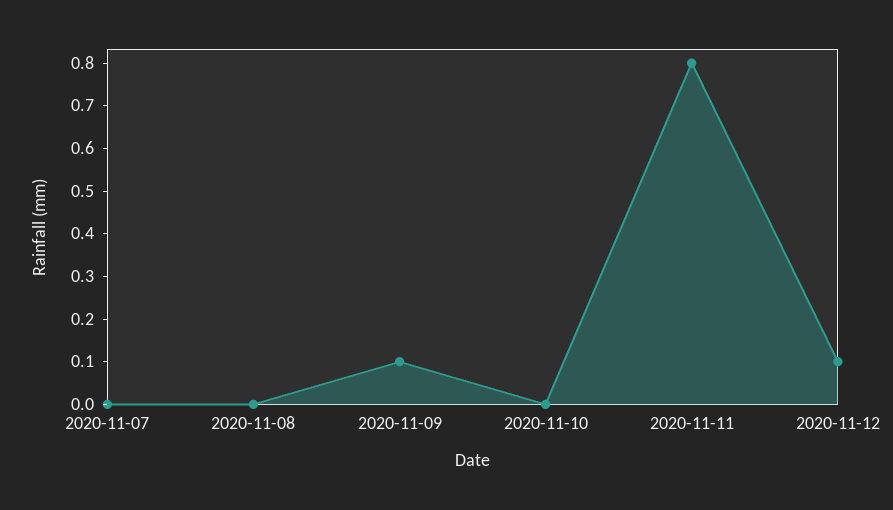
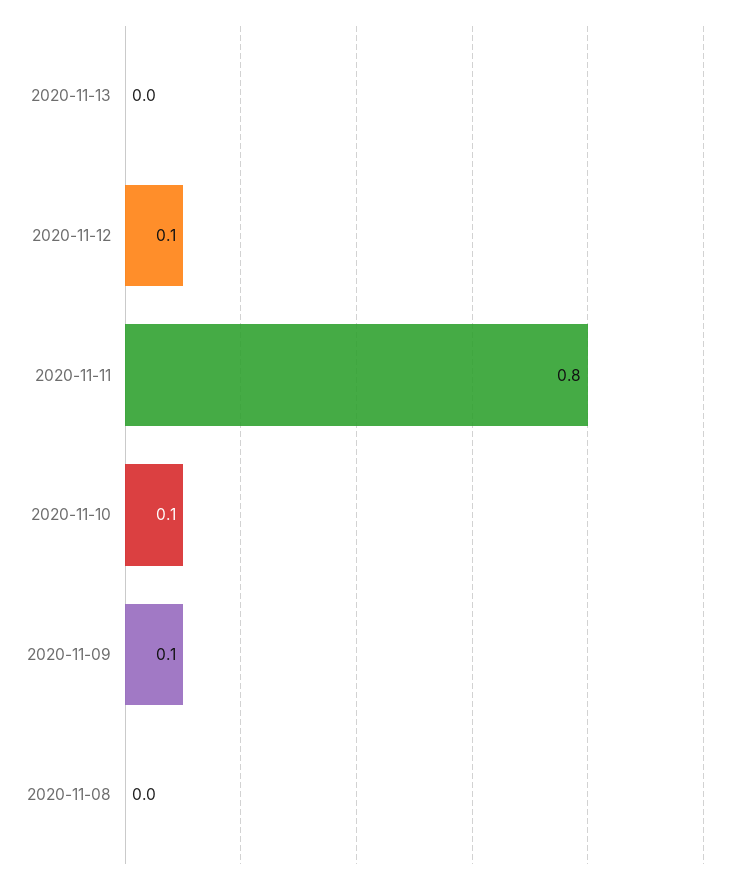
2020-11-07: 0 -> none
2020-11-10: 0 -> 0.1
2020-11-13: none -> 0

